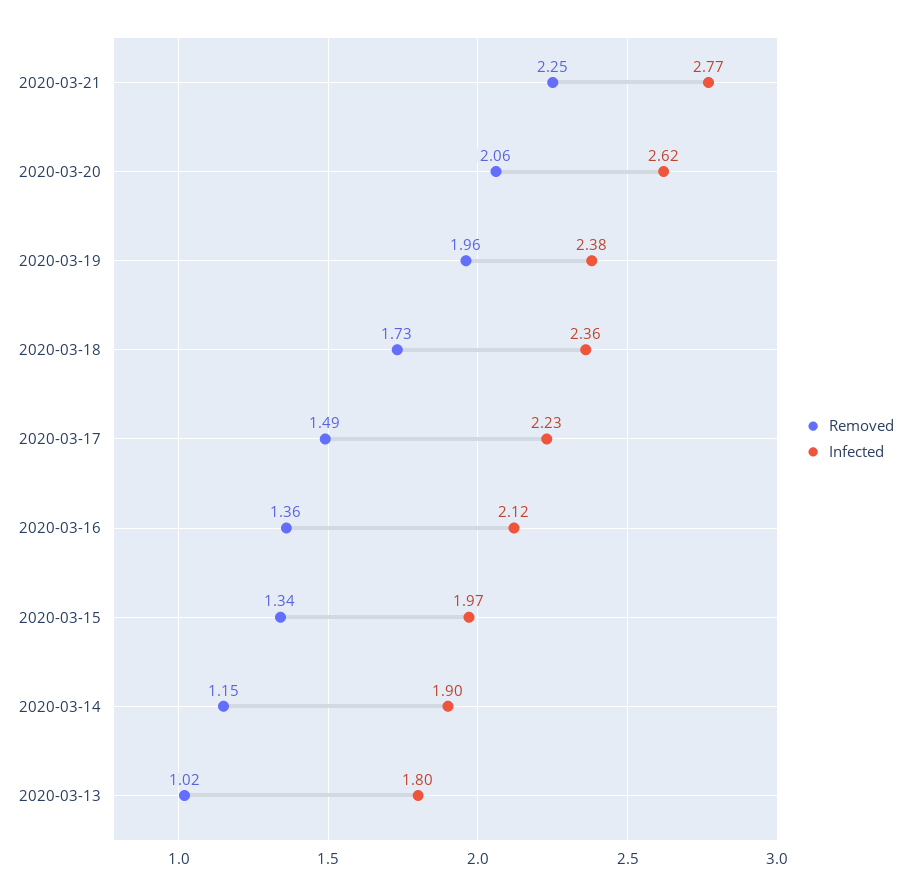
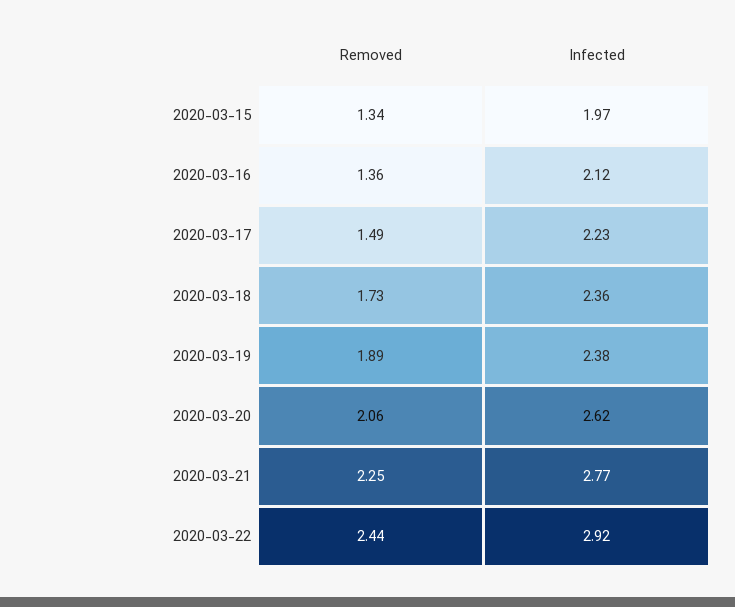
Removed, 2020-03-19: 1.96 -> 1.89
Removed, 2020-03-14: 1.15 -> none
Infected, 2020-03-14: 1.9 -> none
Removed, 2020-03-13: 1.02 -> none
Infected, 2020-03-13: 1.8 -> none
Removed, 2020-03-22: none -> 2.44
Infected, 2020-03-22: none -> 2.92

